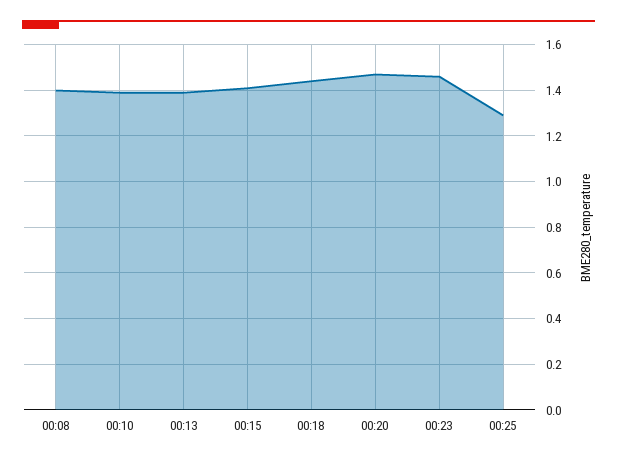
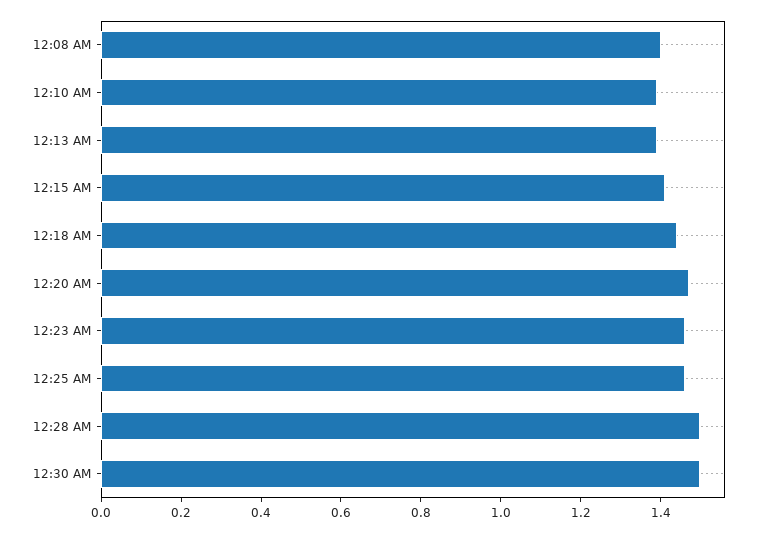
00:25: 1.3 -> 1.45
12:28 AM: none -> 1.5
12:30 AM: none -> 1.5

